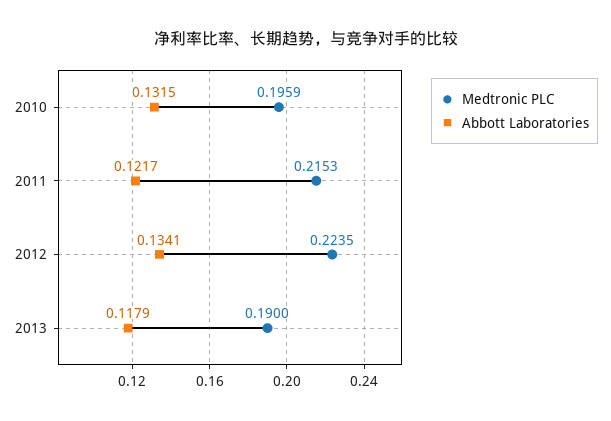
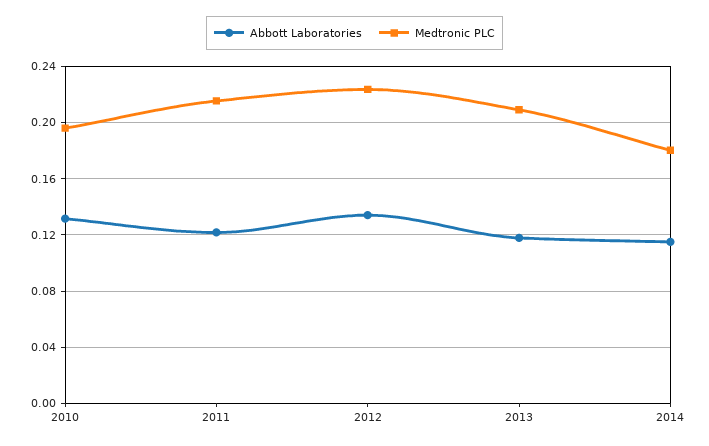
Medtronic PLC, 2013: 0.19 -> 0.21
Abbott Laboratories, 2014: none -> 0.115
Medtronic PLC, 2014: none -> 0.18

